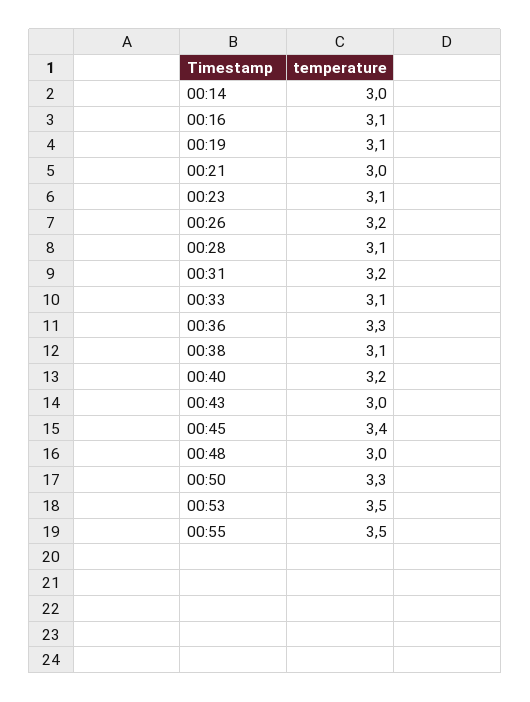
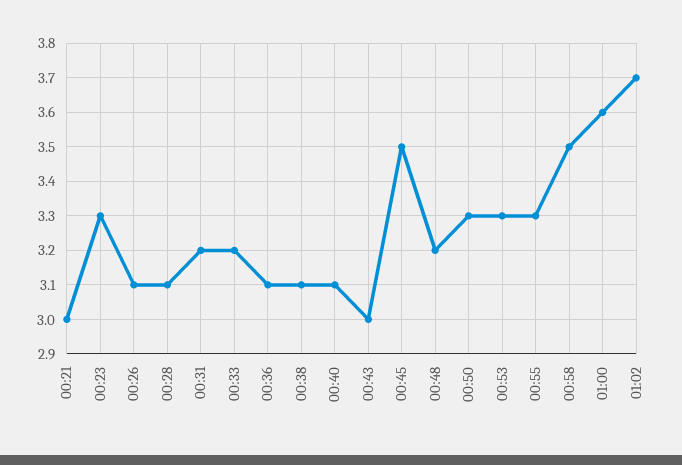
00:14: 3 -> none
00:16: 3.1 -> none
00:19: 3.1 -> none
00:23: 3.1 -> 3.3
00:26: 3.2 -> 3.1
00:33: 3.1 -> 3.2
00:36: 3.3 -> 3.1
00:40: 3.2 -> 3.1
00:45: 3.4 -> 3.5
00:48: 3 -> 3.2
00:53: 3.5 -> 3.3
00:55: 3.5 -> 3.3
00:58: none -> 3.5
01:00: none -> 3.6
01:02: none -> 3.7

